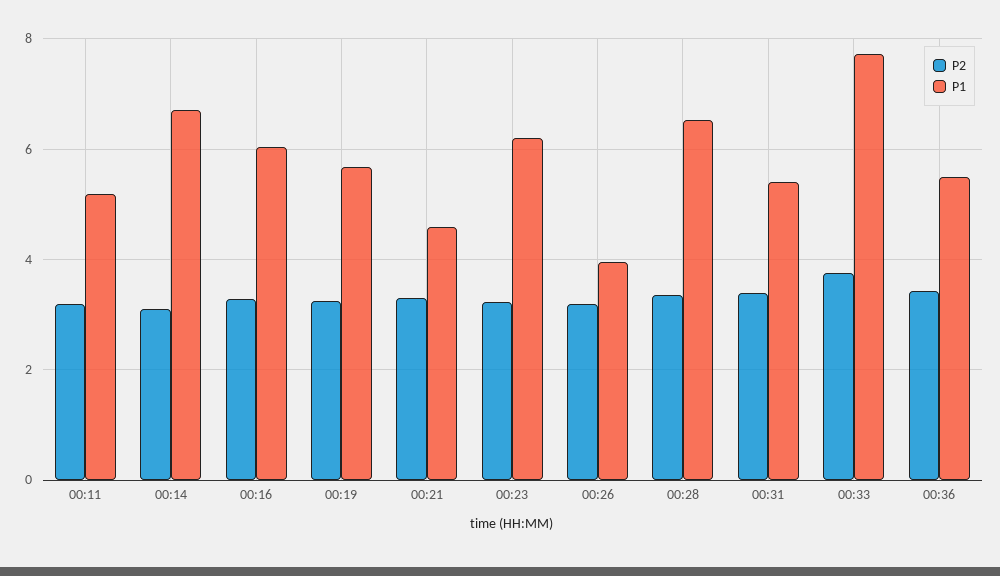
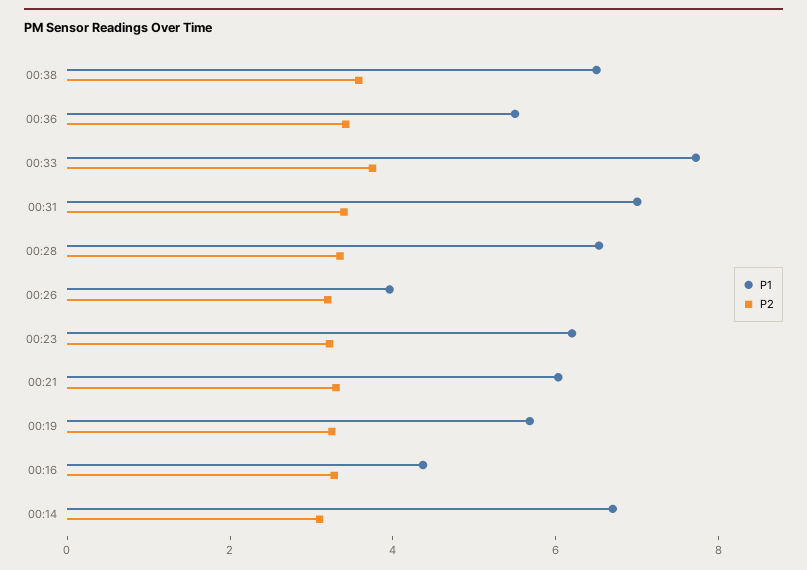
P2, 00:11: 3.2 -> none
P1, 00:11: 5.2 -> none
P1, 00:16: 6 -> 4.5
P1, 00:21: 4.6 -> 6
P1, 00:31: 5.4 -> 7
P1, 00:38: none -> 6.5
P2, 00:38: none -> 3.5

